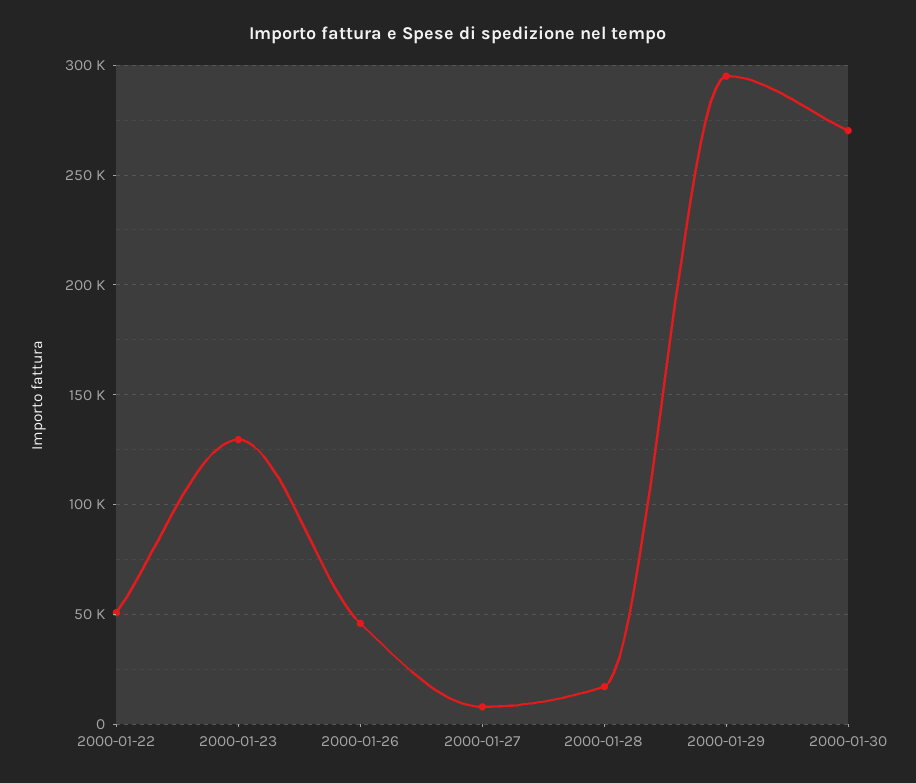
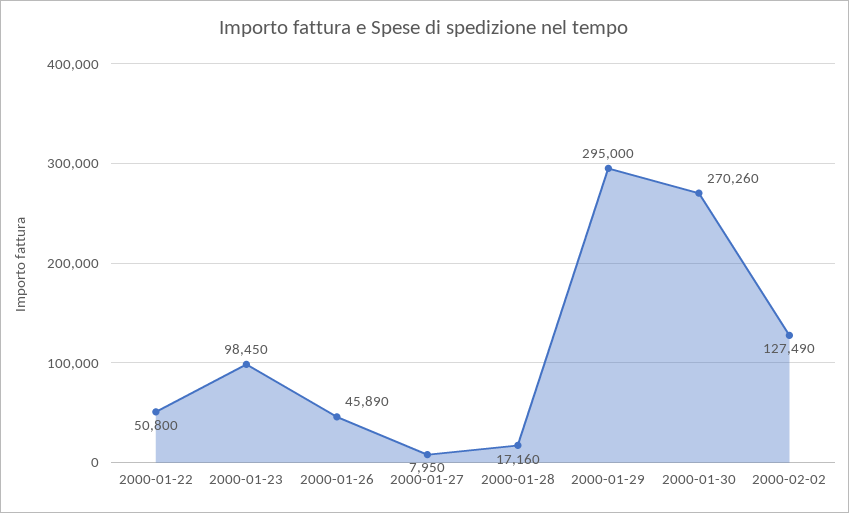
2000-01-23: 130000 -> 98450
2000-02-02: none -> 127490

